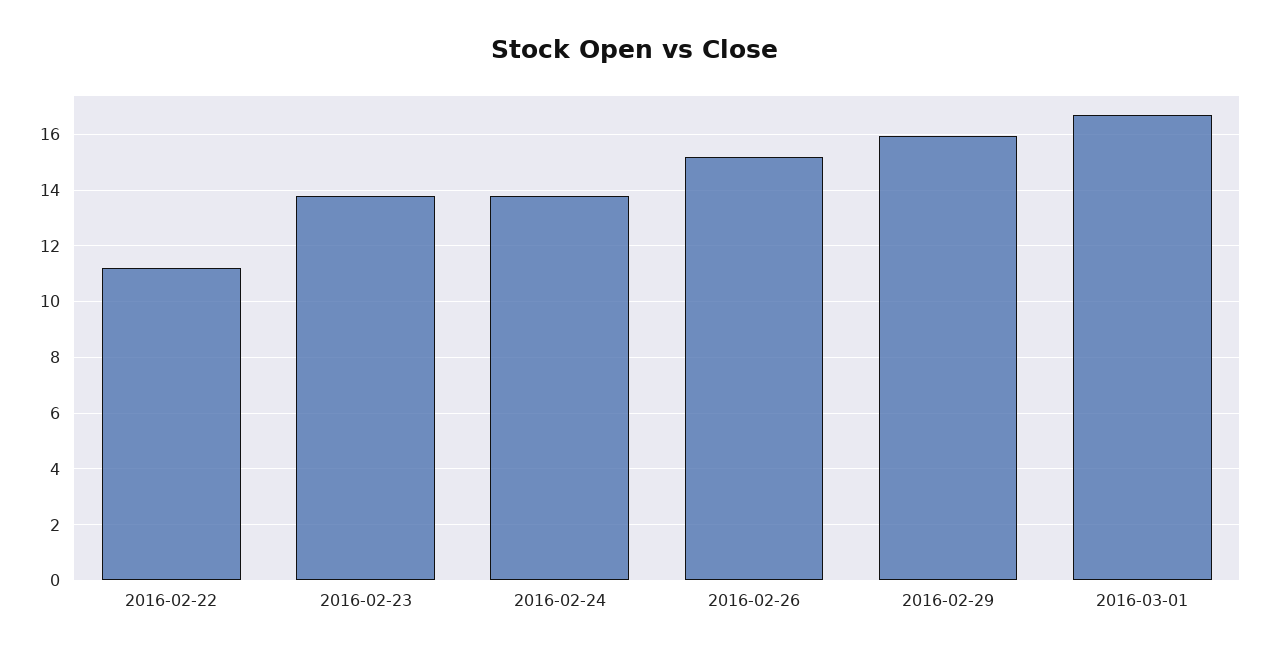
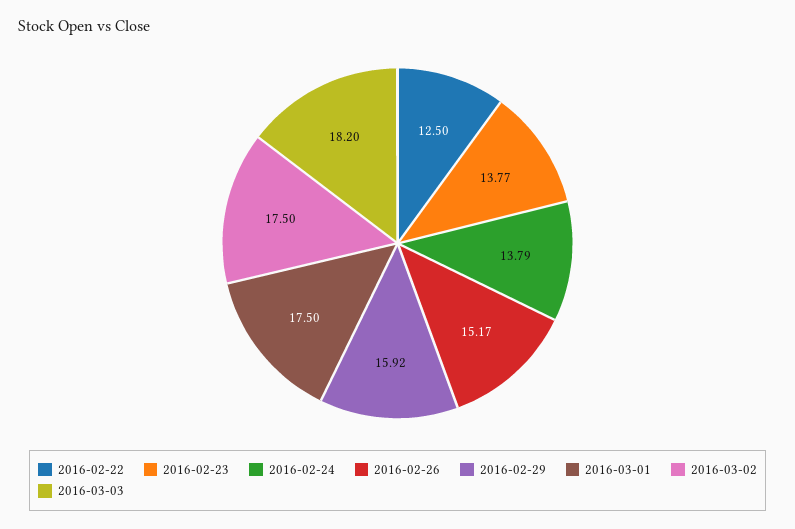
2016-02-22: 11.25 -> 12.5
2016-03-01: 16.75 -> 17.5
2016-03-02: none -> 17.5
2016-03-03: none -> 18.2

